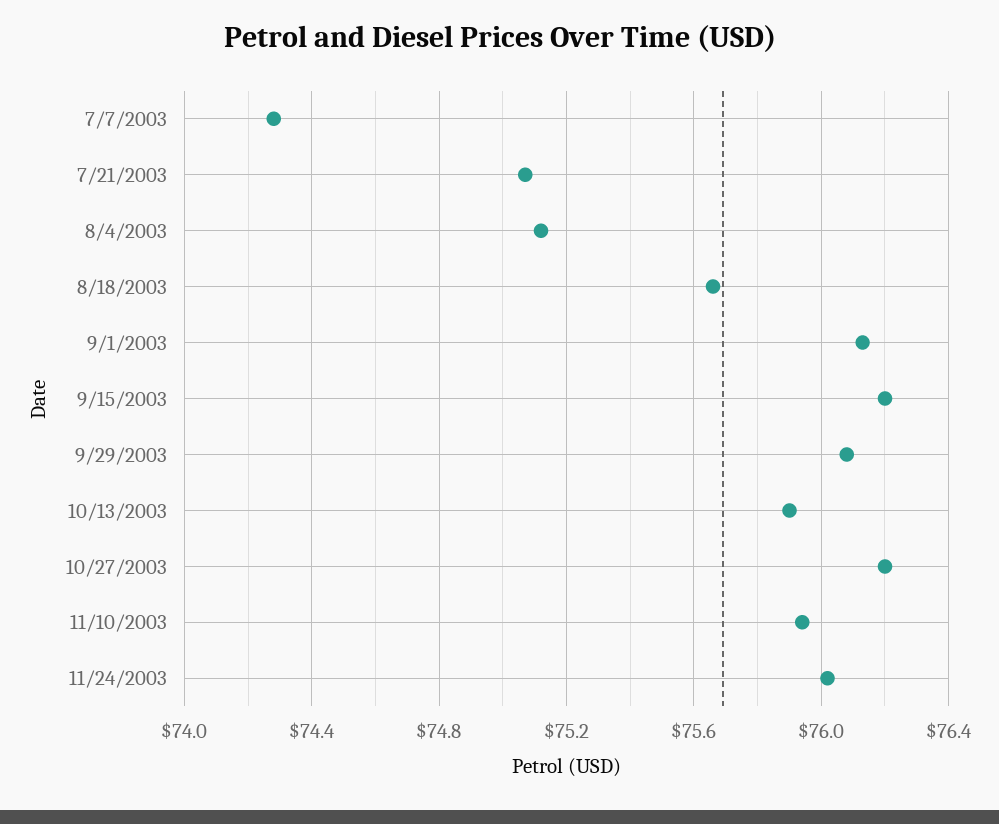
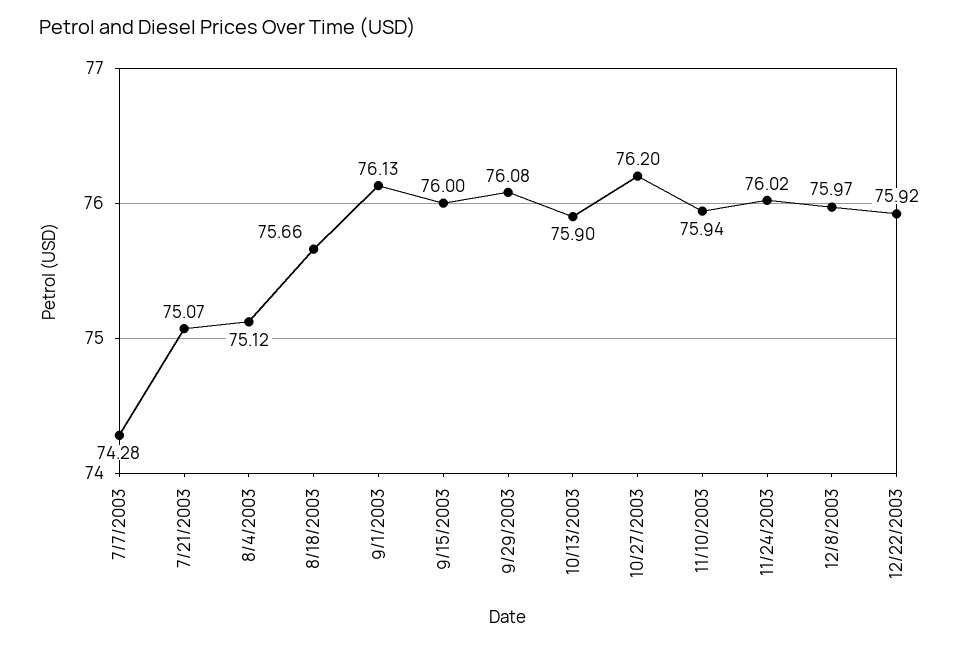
9/15/2003: 76.2 -> 76
12/8/2003: none -> 75.97
12/22/2003: none -> 75.92

